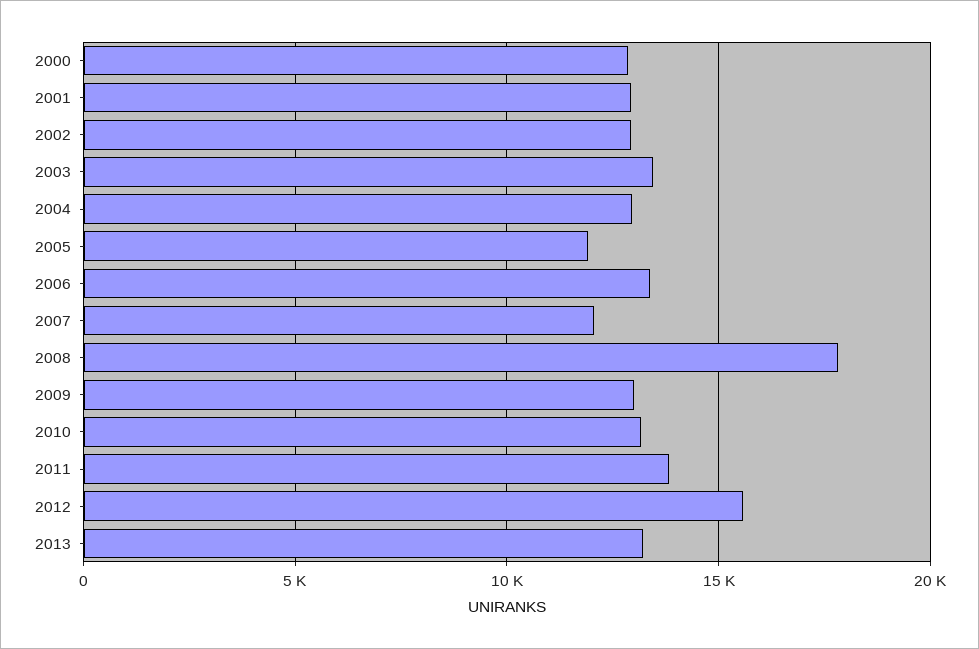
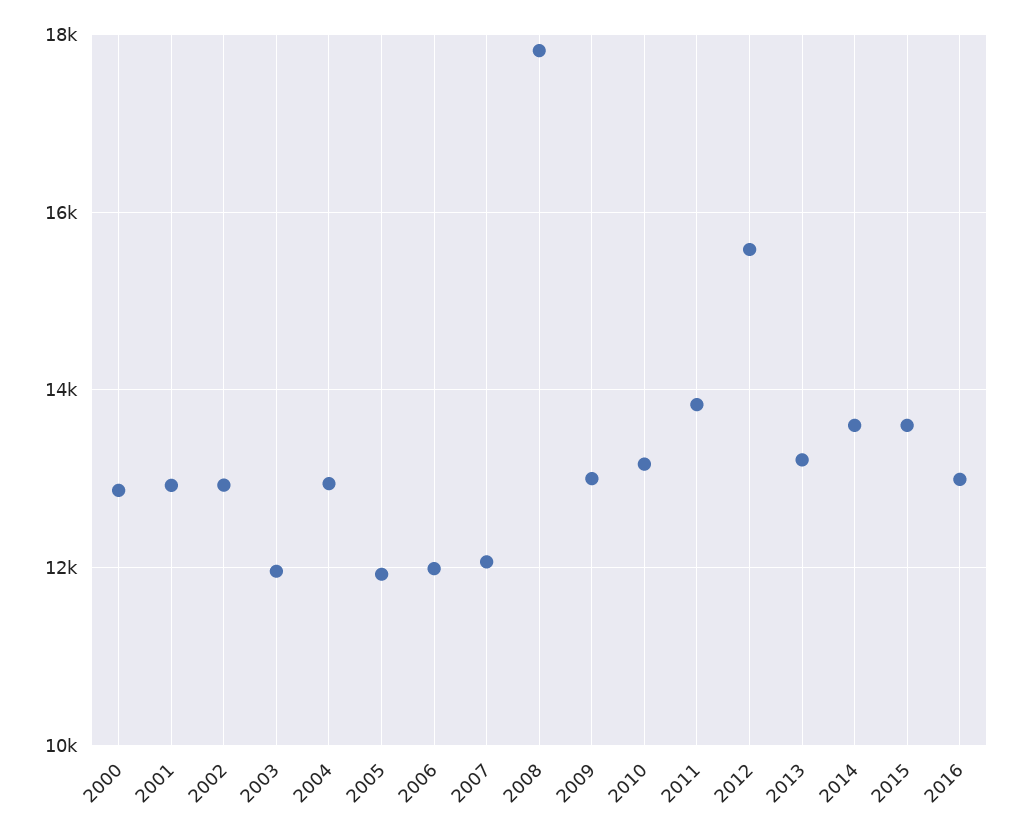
2003: 13500 -> 12000
2006: 13500 -> 12000
2014: none -> 13600
2015: none -> 13600
2016: none -> 13000

